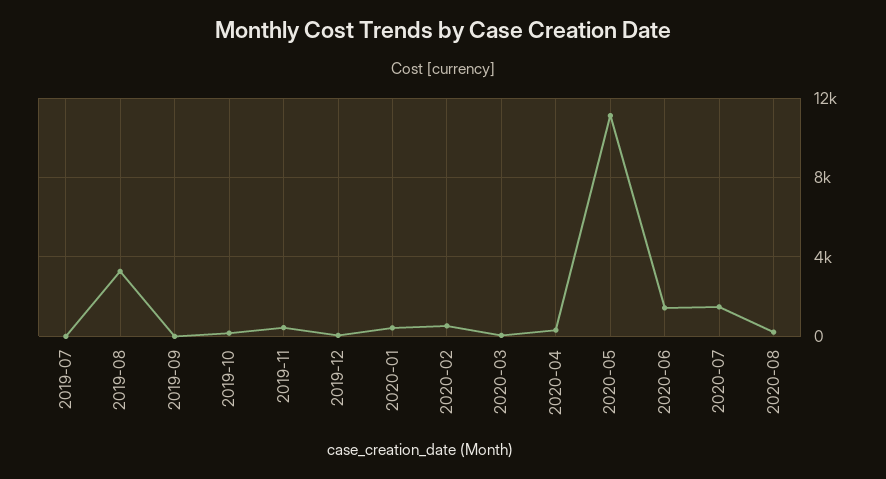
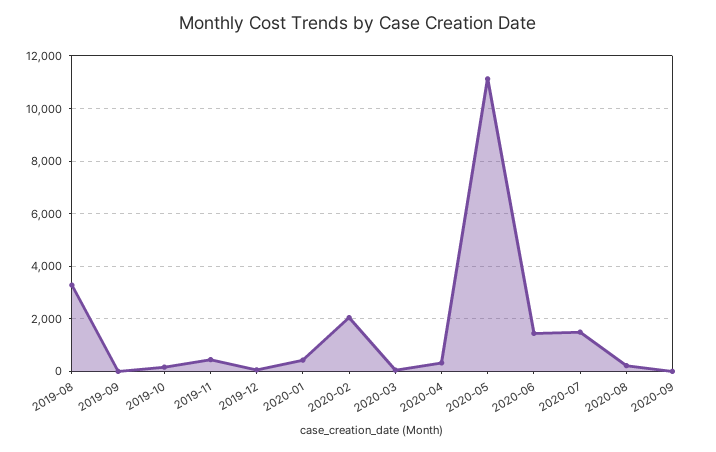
2019-07: 0 -> none
2020-02: 500 -> 2000
2020-09: none -> 0

